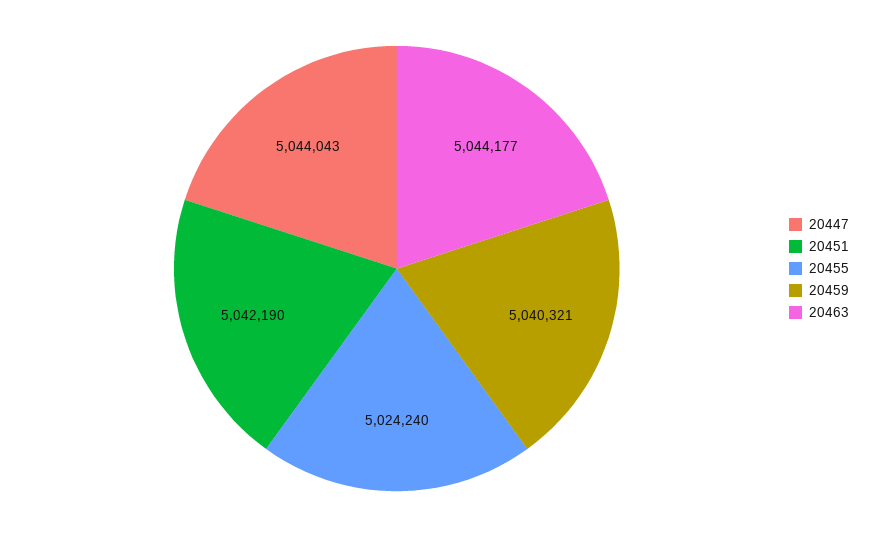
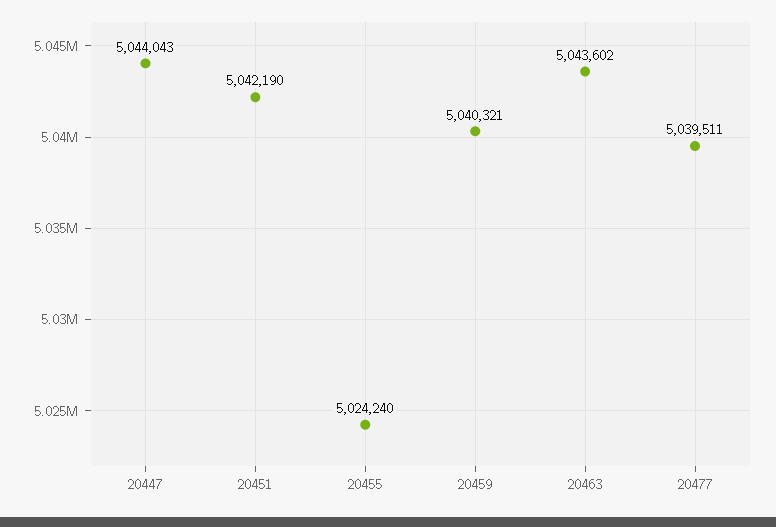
20463: 5044177 -> 5043602
20477: none -> 5039511

